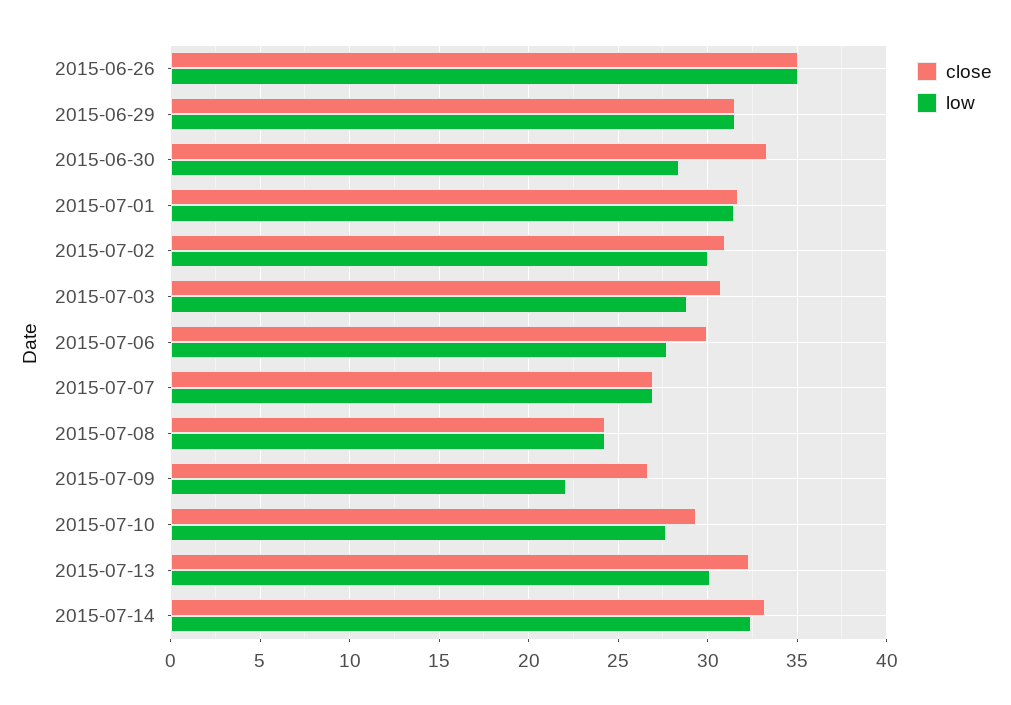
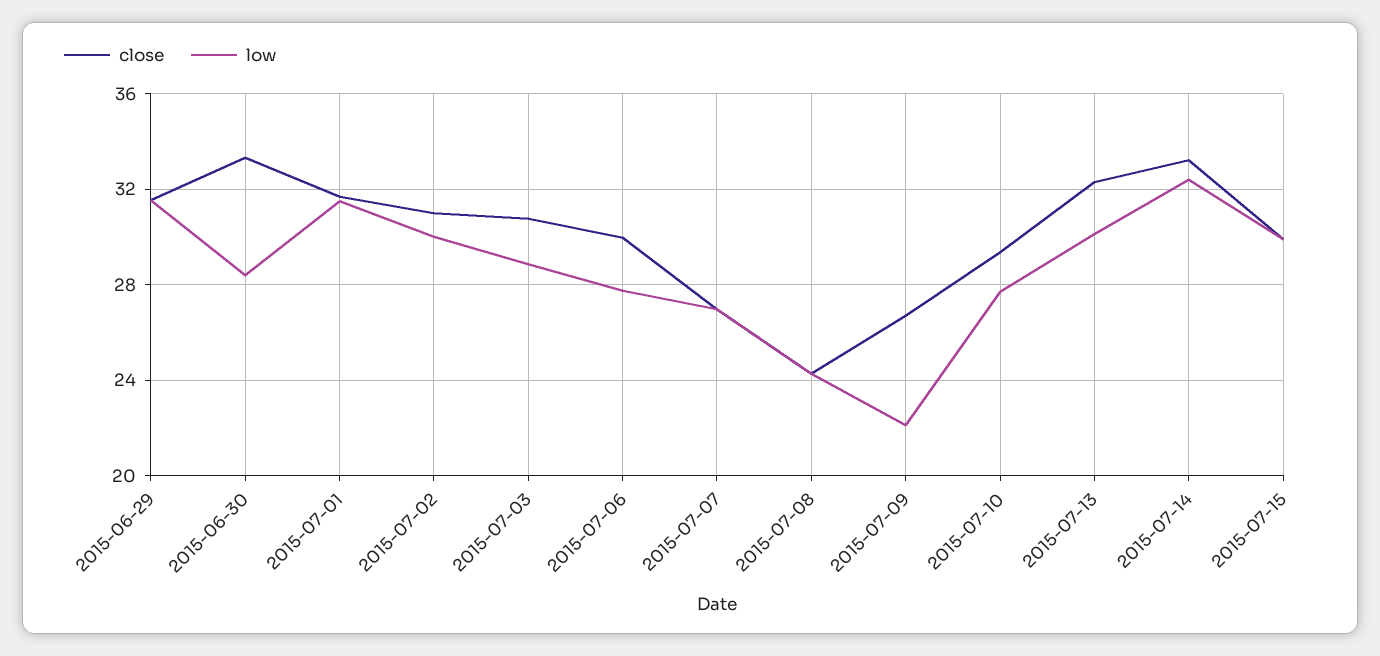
close, 2015-06-26: 35 -> none
low, 2015-06-26: 35 -> none
close, 2015-07-15: none -> 30
low, 2015-07-15: none -> 30

